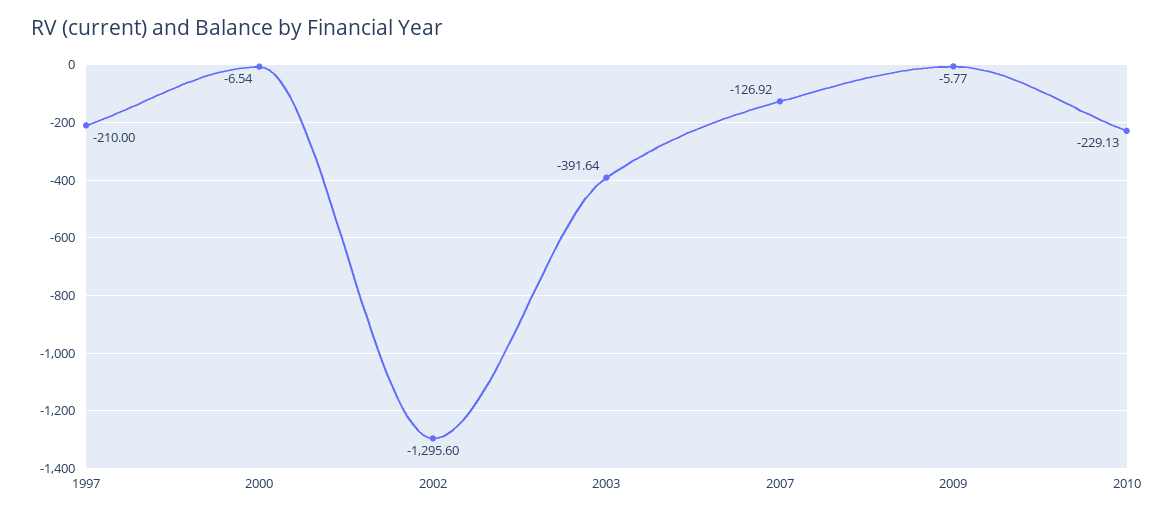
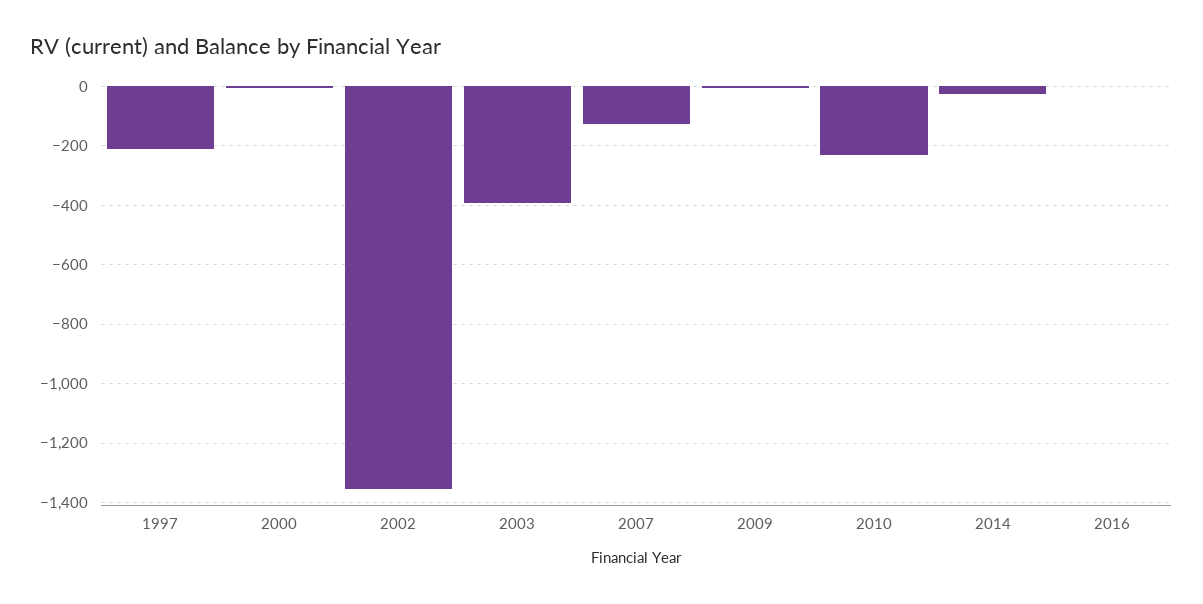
2002: -1295.6 -> -1350
2014: none -> -25
2016: none -> 0

